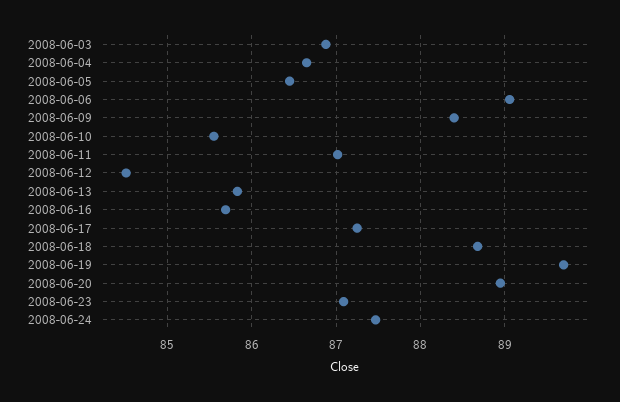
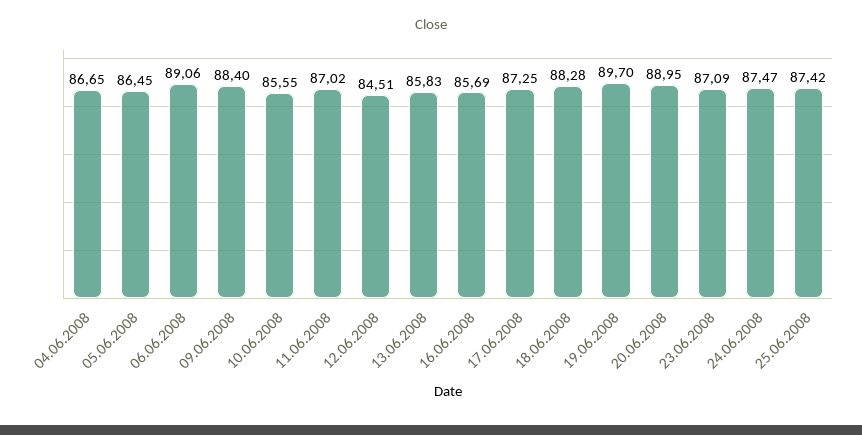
2008-06-03: 86.9 -> none
2008-06-18: 88.7 -> 88.28
25.06.2008: none -> 87.42

